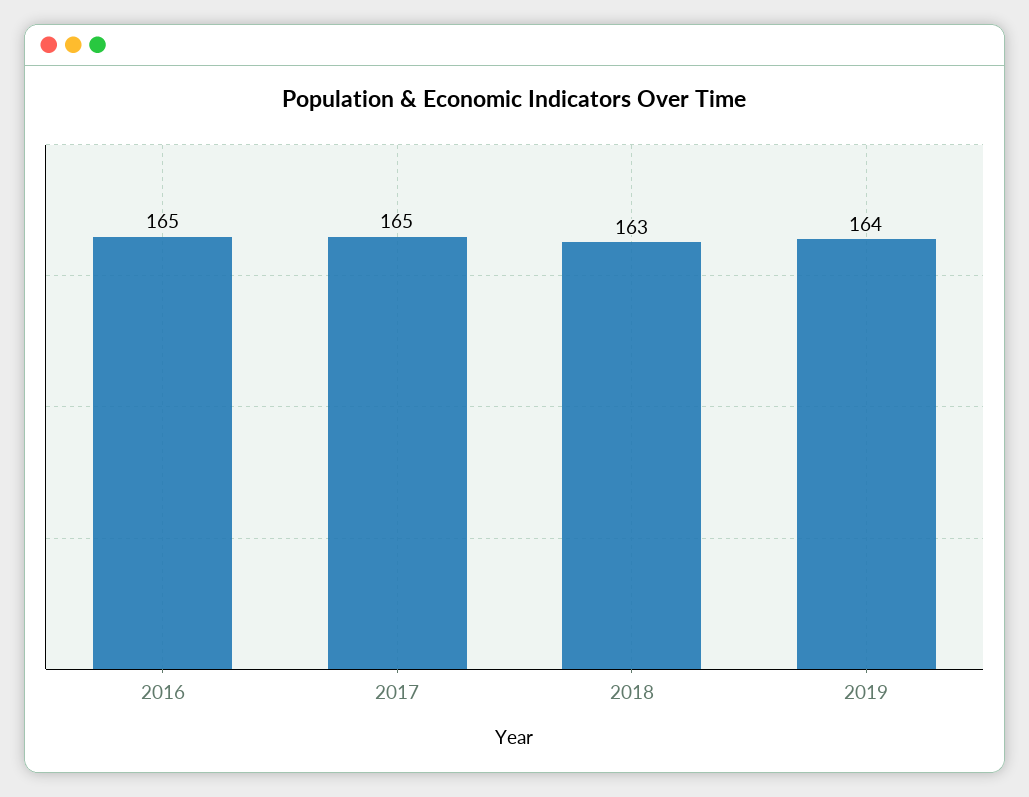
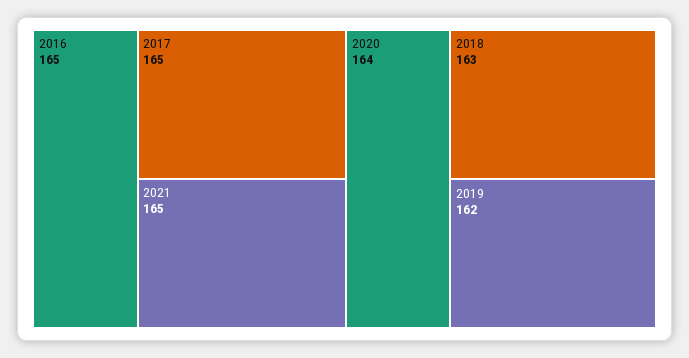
2019: 164 -> 162
2021: none -> 165
2020: none -> 164

